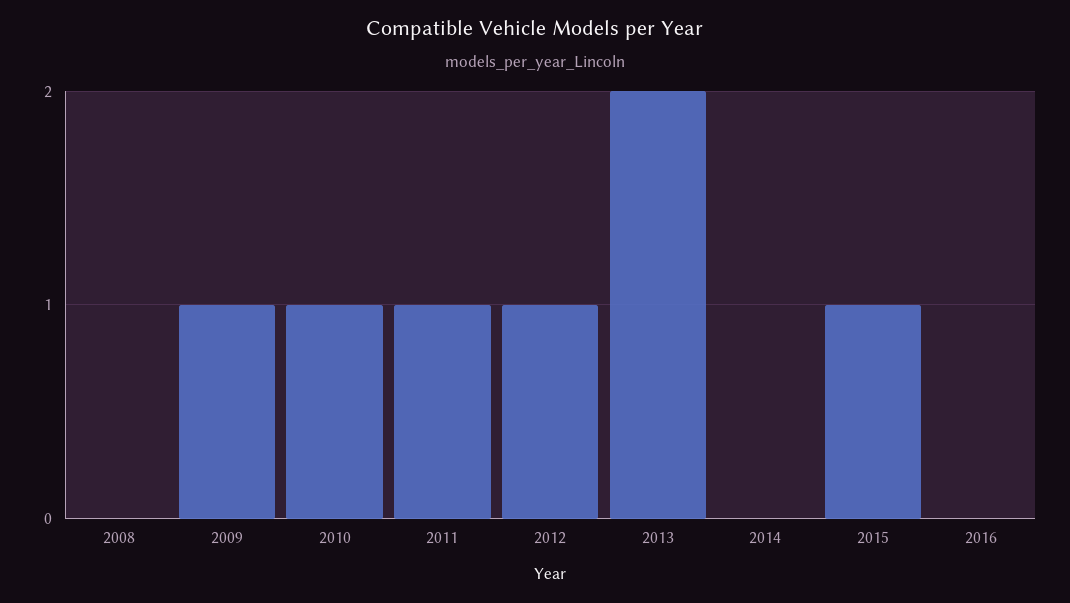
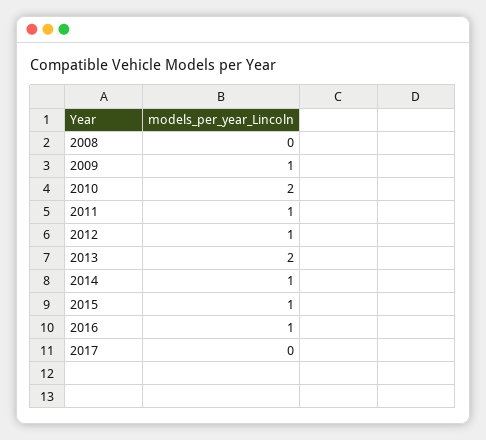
2010: 1 -> 2
2014: 0 -> 1
2016: 0 -> 1
2017: none -> 0

